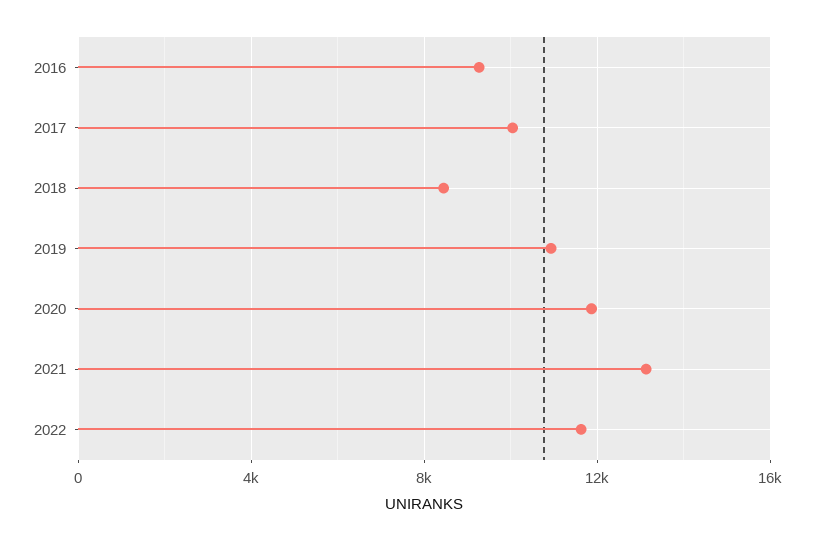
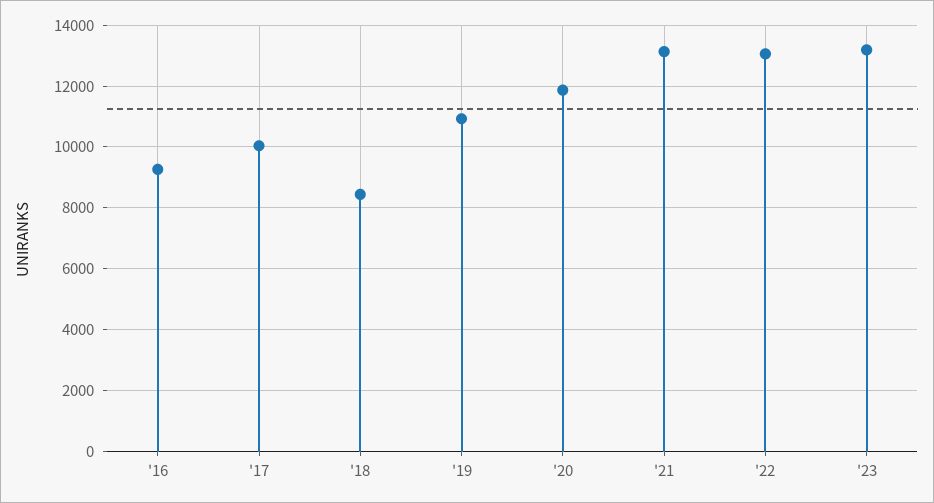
2022: 11500 -> 13000
'23: none -> 13200

